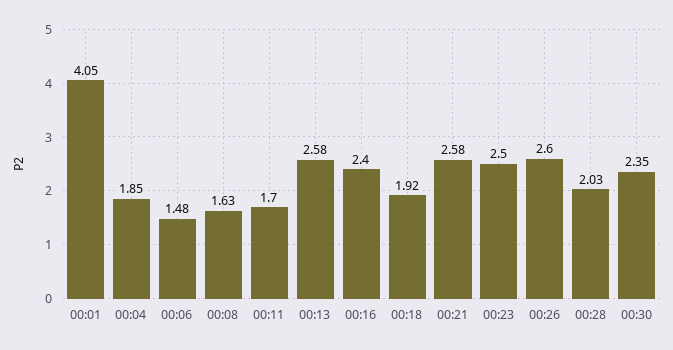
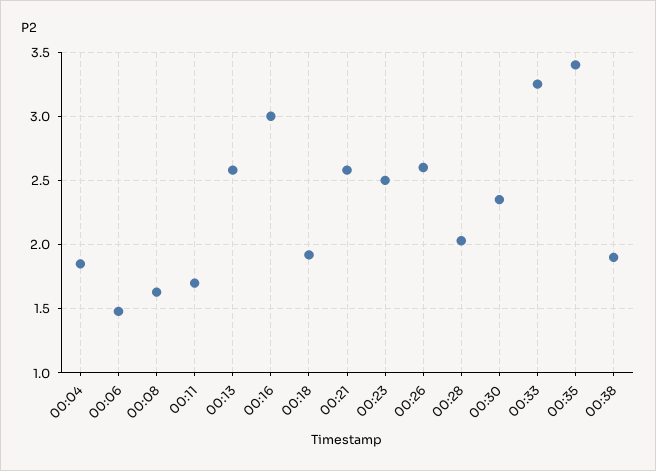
00:01: 4.05 -> none
00:16: 2.4 -> 3
00:33: none -> 3.25
00:35: none -> 3.4
00:38: none -> 1.9

